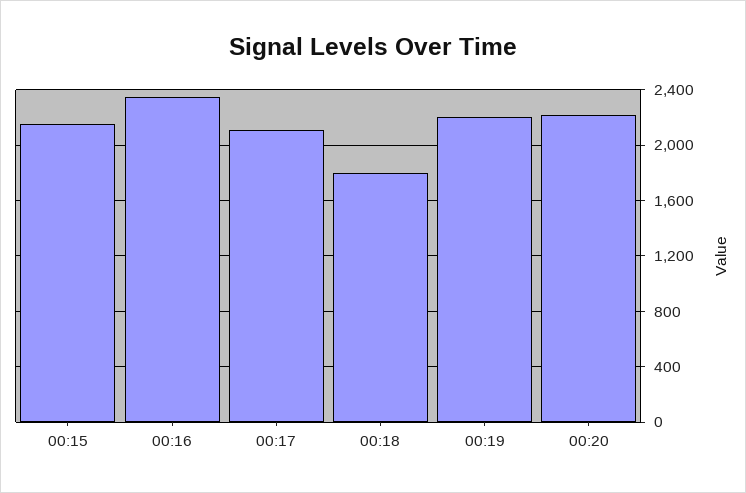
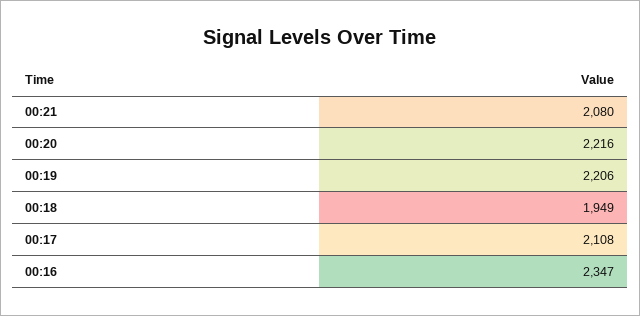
00:15: 2150 -> none
00:18: 1800 -> 1949
00:21: none -> 2080

